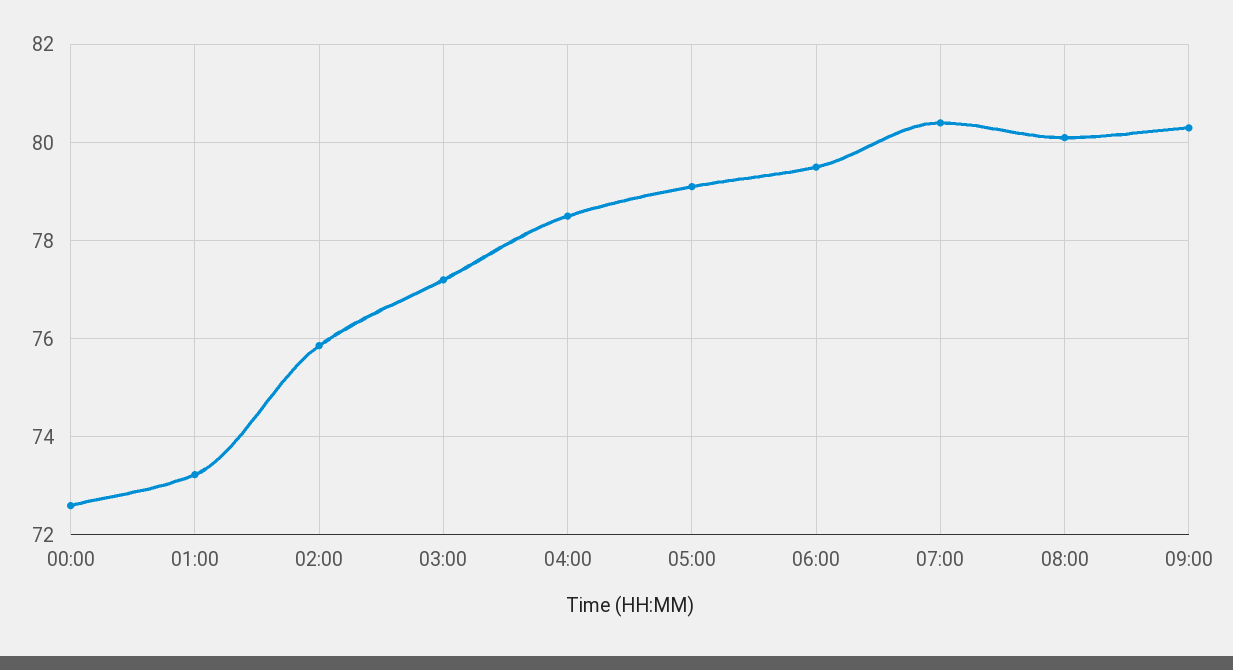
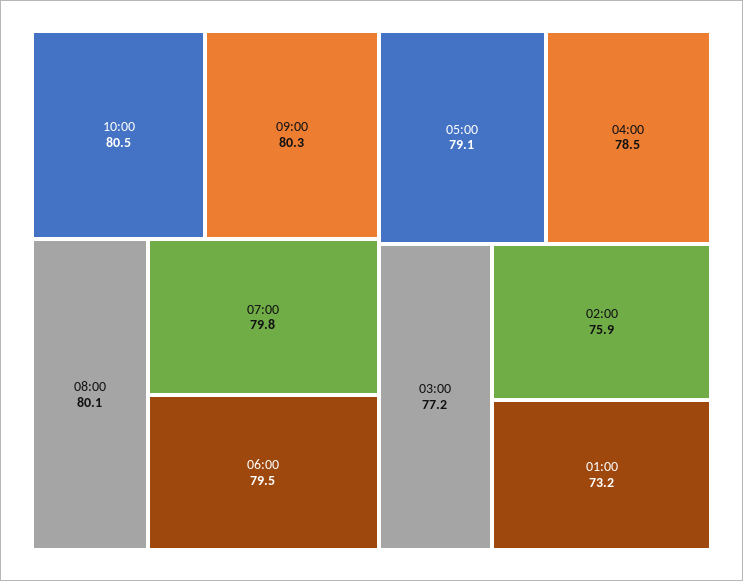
00:00: 72.6 -> none
07:00: 80.4 -> 79.8
10:00: none -> 80.5

